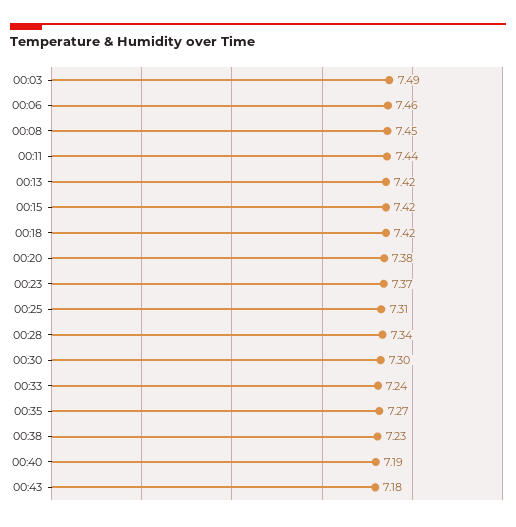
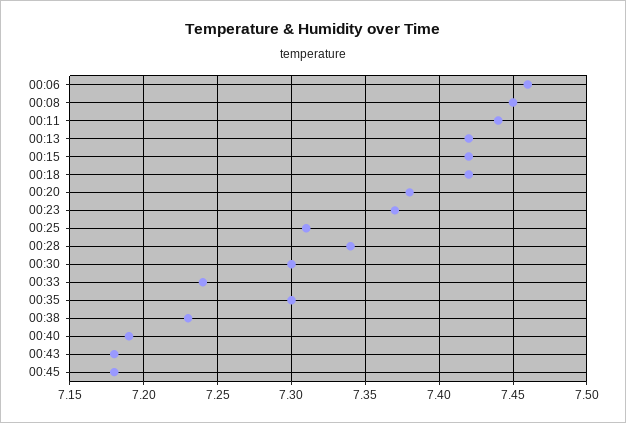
00:03: 7.49 -> none
00:35: 7.27 -> 7.3
00:45: none -> 7.18

